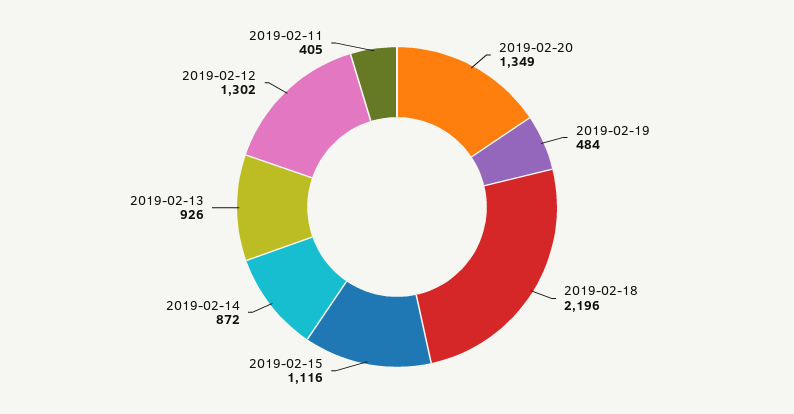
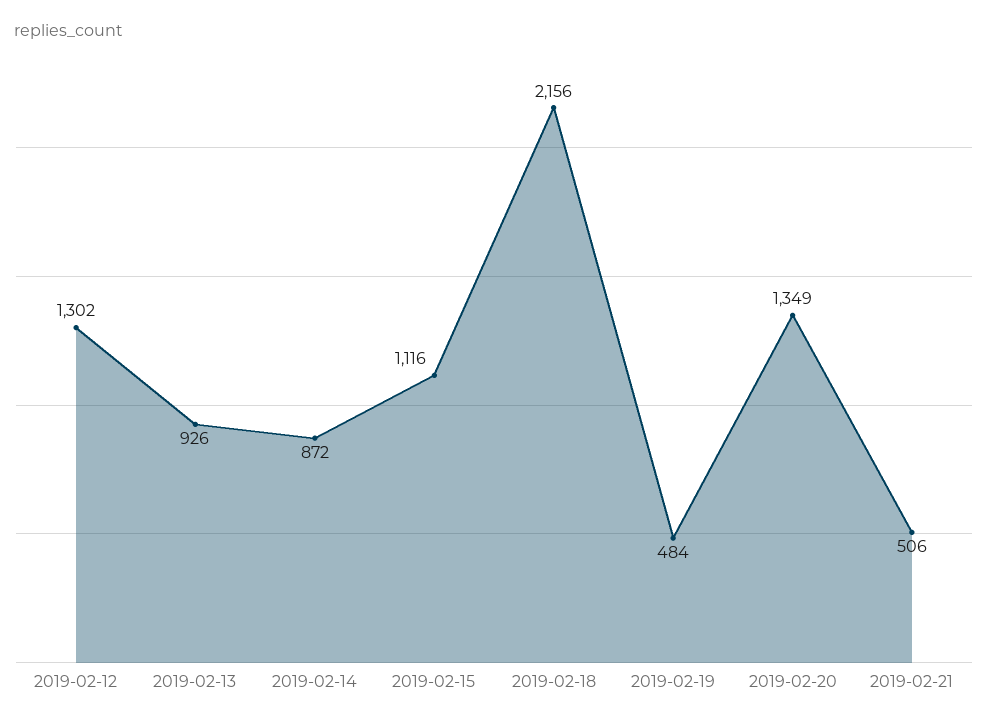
2019-02-18: 2196 -> 2156
2019-02-11: 405 -> none
2019-02-21: none -> 506

